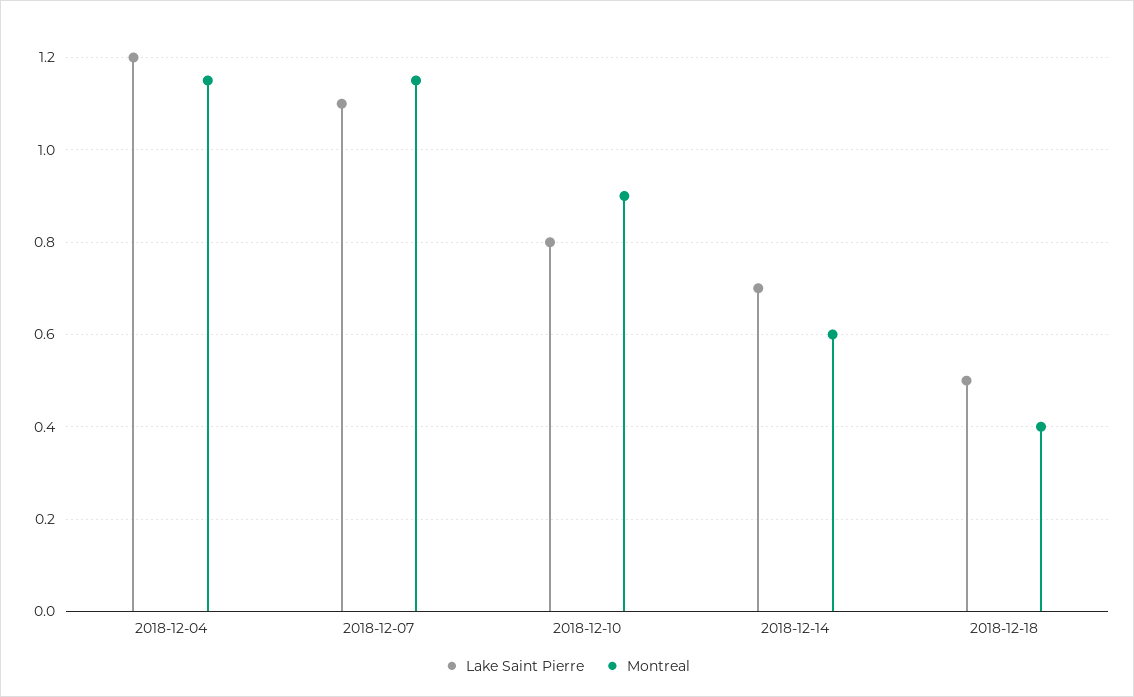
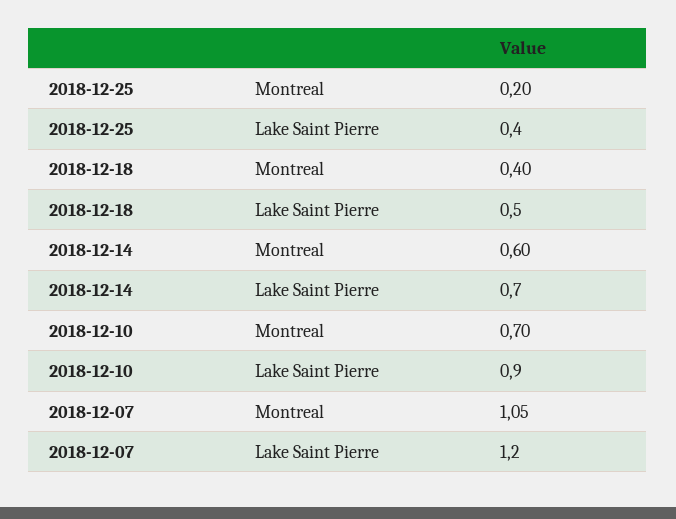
Lake Saint Pierre, 2018-12-04: 1.2 -> none
Montreal, 2018-12-04: 1.15 -> none
Lake Saint Pierre, 2018-12-07: 1.1 -> 1.2
Montreal, 2018-12-07: 1.15 -> 1.05
Lake Saint Pierre, 2018-12-10: 0.8 -> 0.9
Montreal, 2018-12-10: 0.9 -> 0.7
Montreal, 2018-12-25: none -> 0.2
Lake Saint Pierre, 2018-12-25: none -> 0.4

